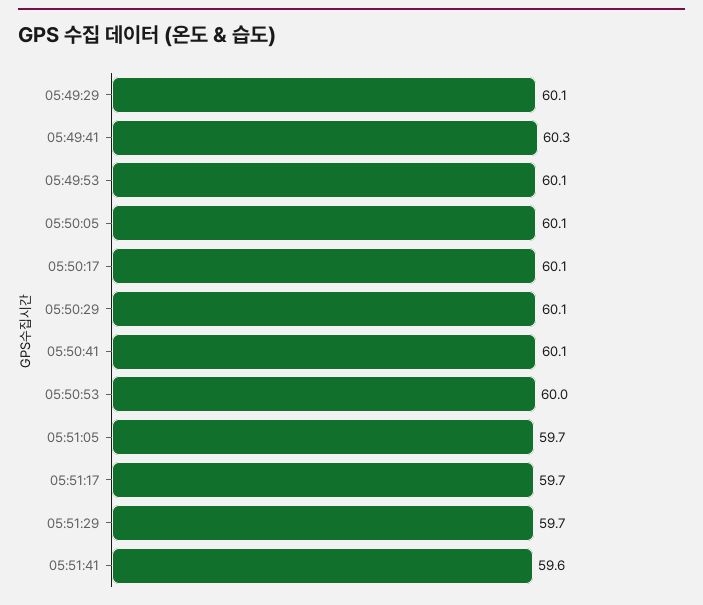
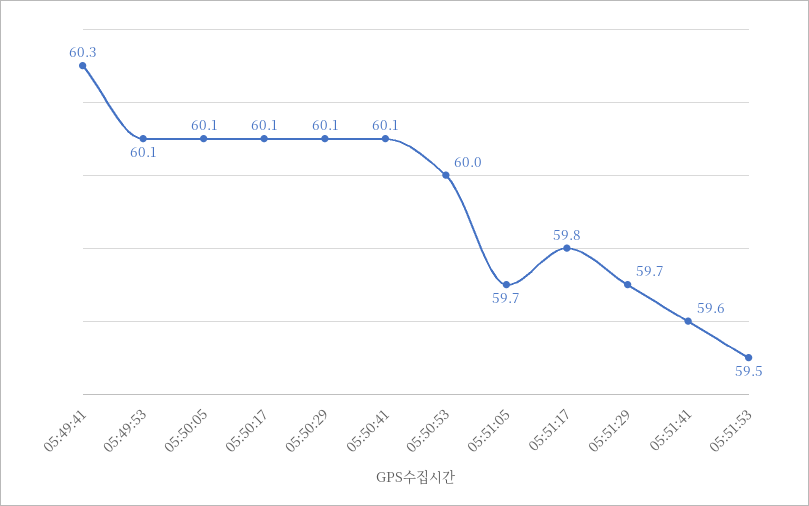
05:49:29: 60.1 -> none
05:51:17: 59.7 -> 59.8
05:51:53: none -> 59.5

